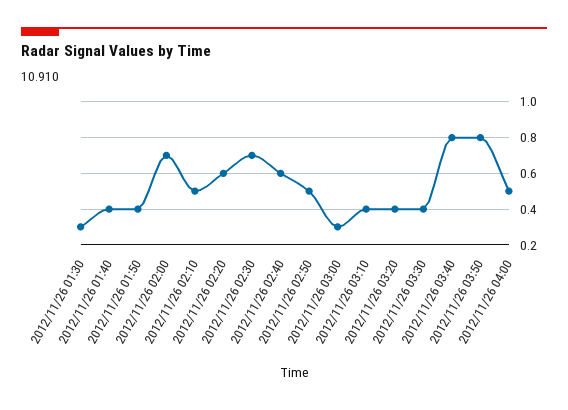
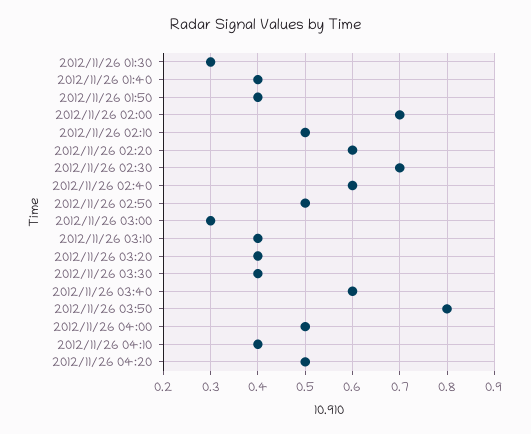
2012/11/26 03:40: 0.8 -> 0.6
2012/11/26 04:10: none -> 0.4
2012/11/26 04:20: none -> 0.5

